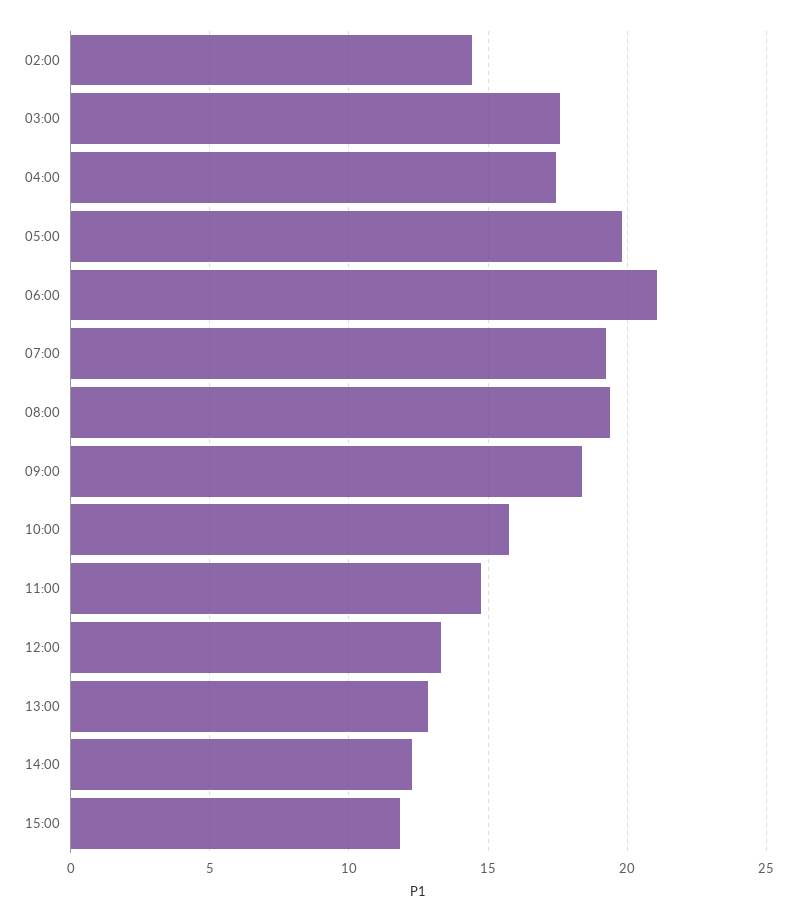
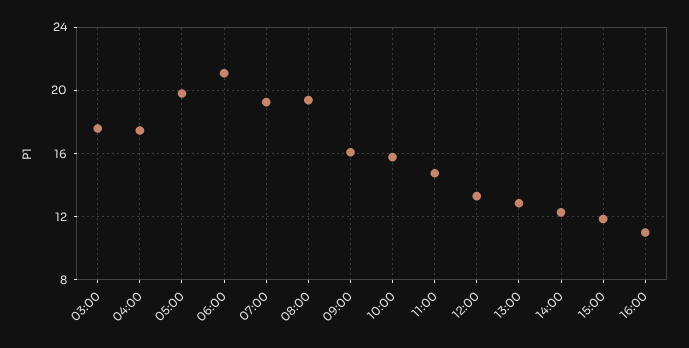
02:00: 14.5 -> none
09:00: 18.5 -> 16
16:00: none -> 11

